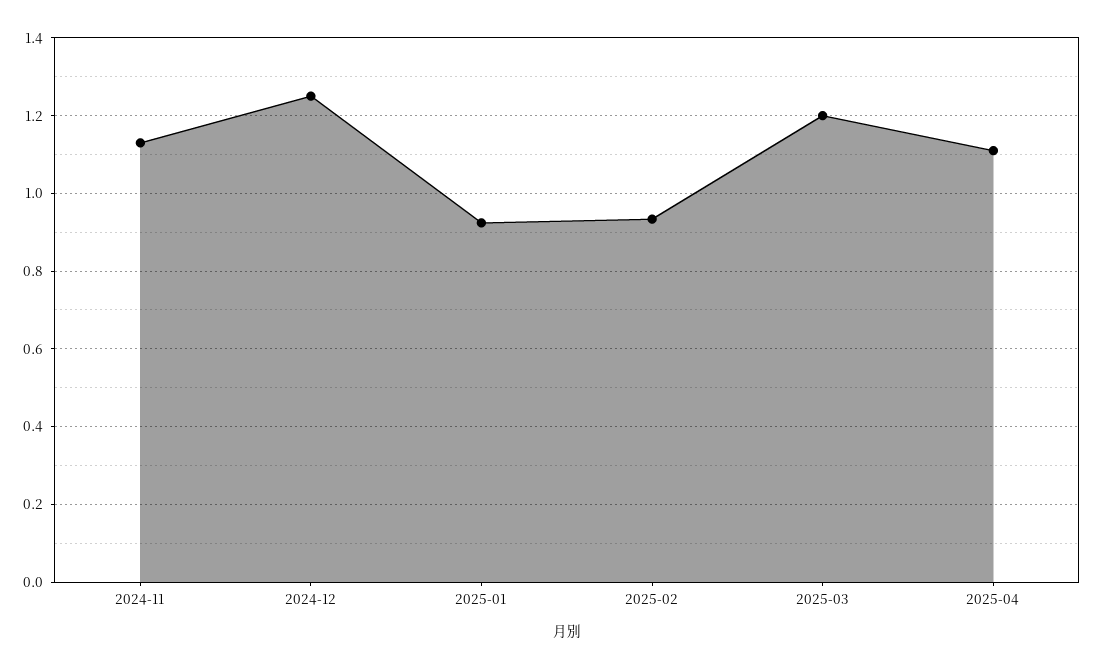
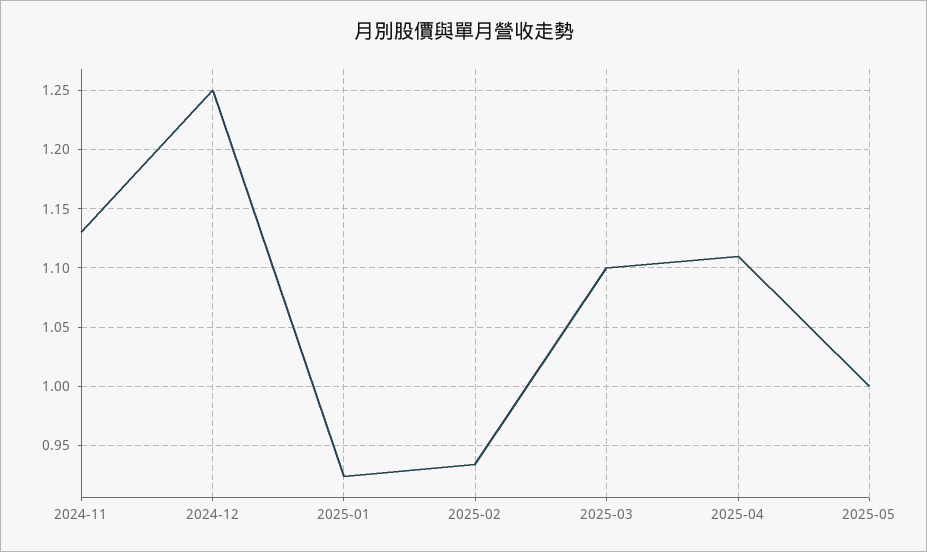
2025-03: 1.2 -> 1.1
2025-05: none -> 1

